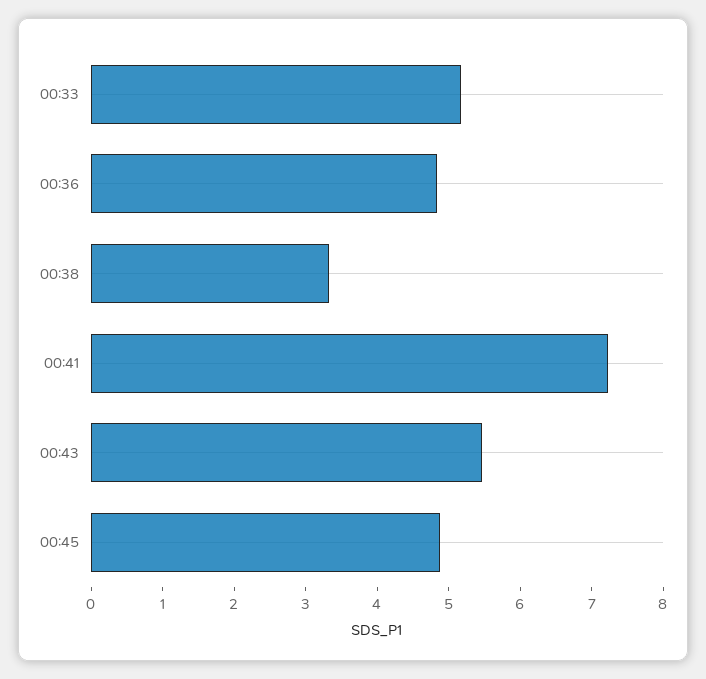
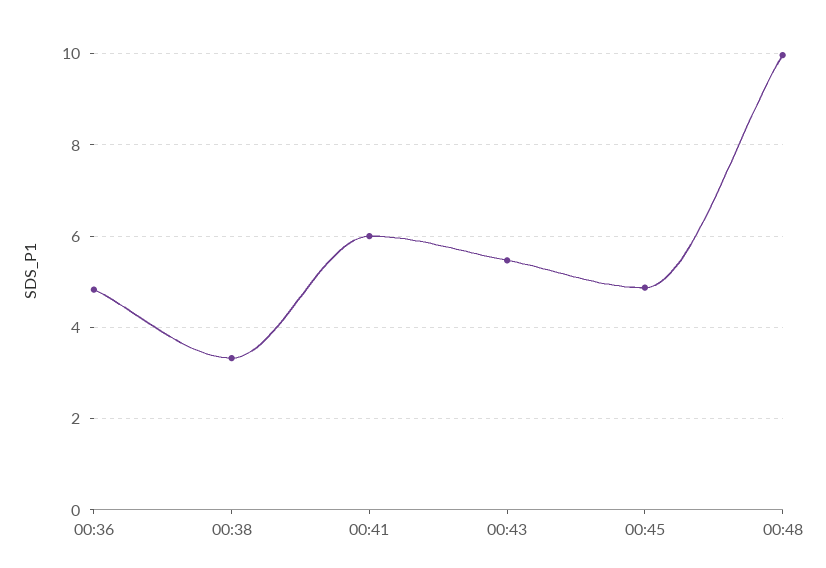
00:33: 5.2 -> none
00:41: 7.2 -> 6
00:48: none -> 10

